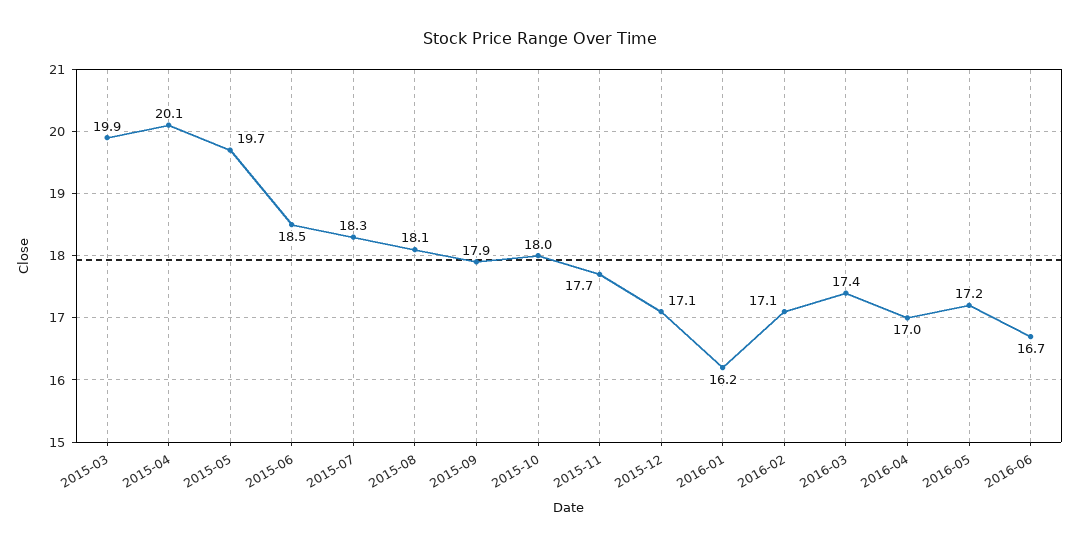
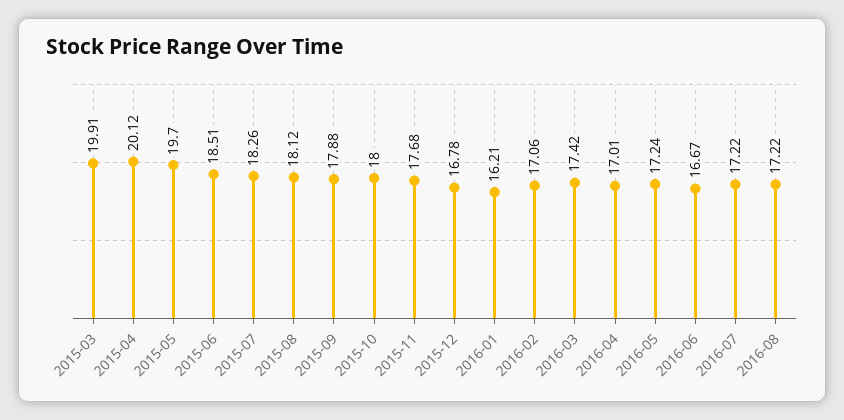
2015-12: 17.1 -> 16.78
2016-07: none -> 17.22
2016-08: none -> 17.22

